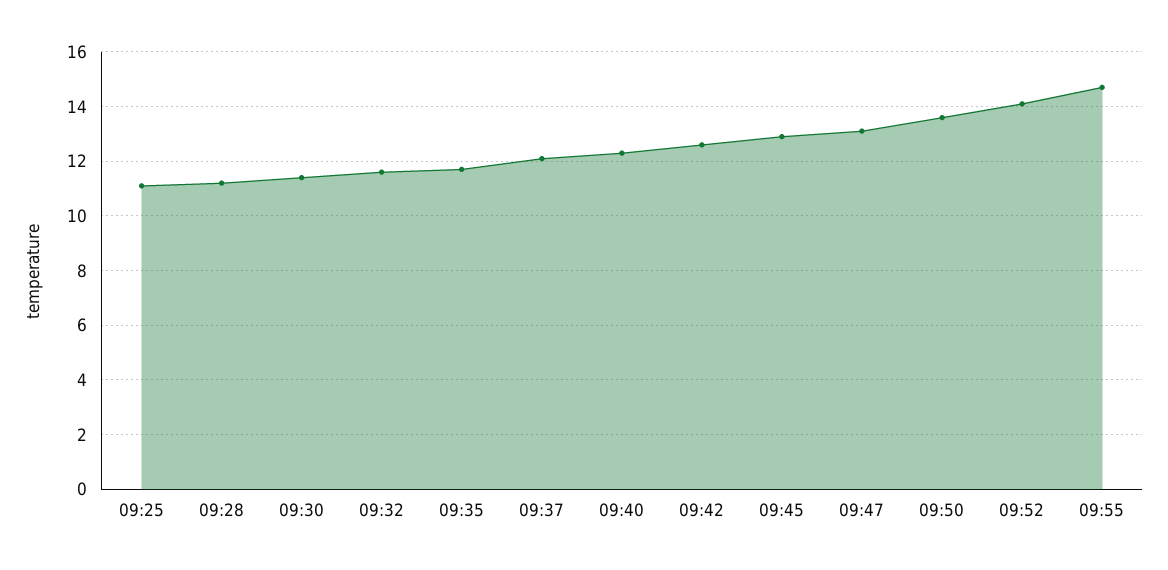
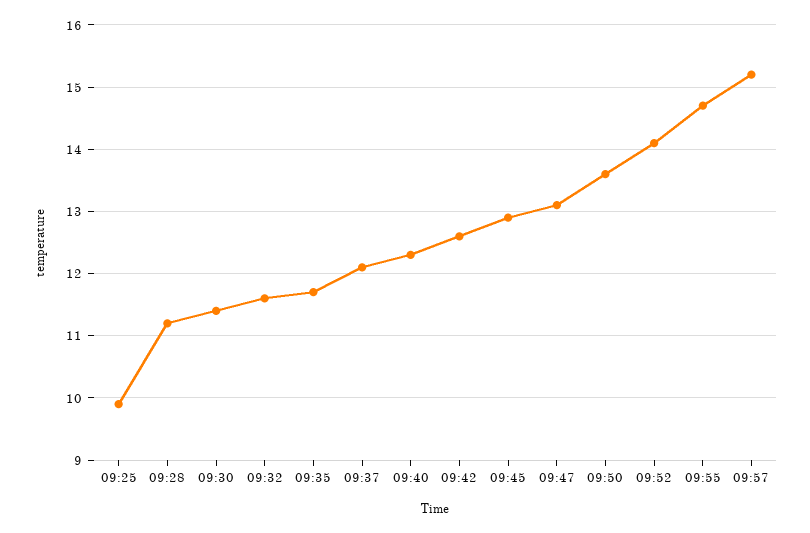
09:25: 11 -> 9.9
09:57: none -> 15.2

